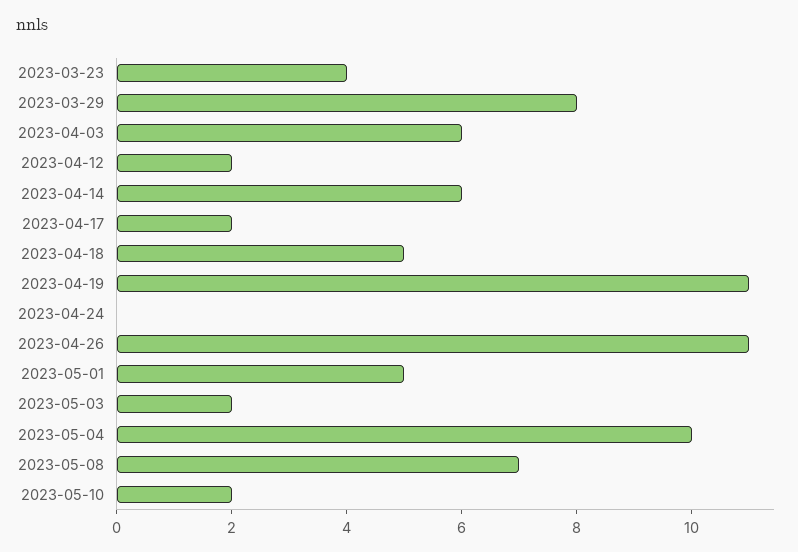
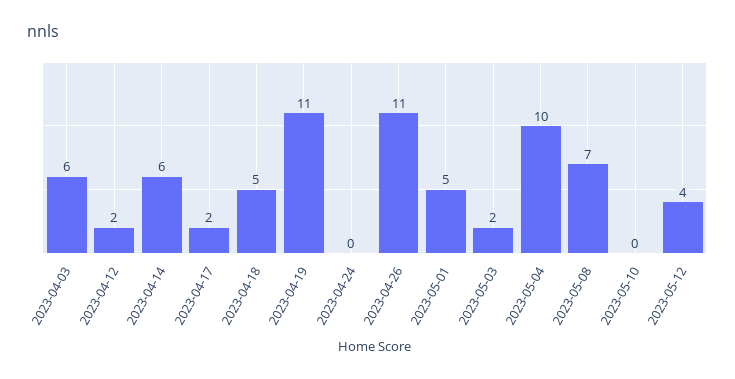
2023-03-23: 4 -> none
2023-03-29: 8 -> none
2023-05-10: 2 -> 0
2023-05-12: none -> 4

